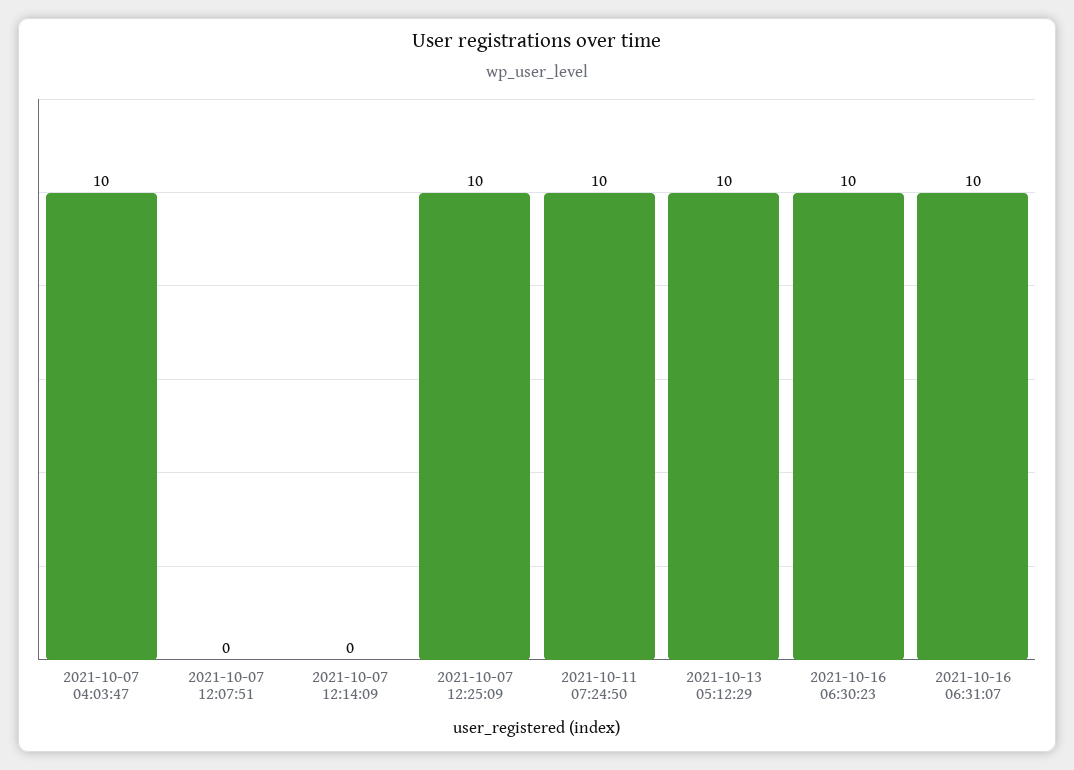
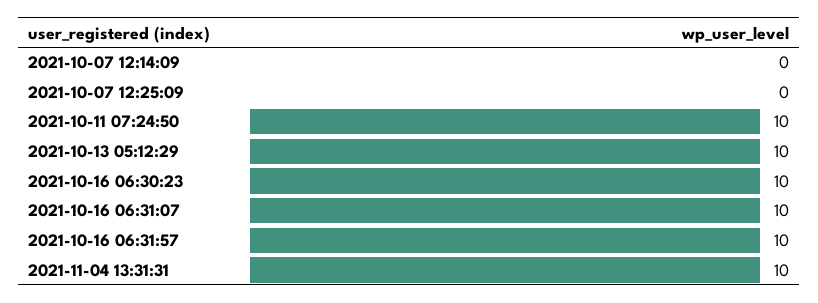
2021-10-07 04:03:47: 10 -> none
2021-10-07 12:07:51: 0 -> none
2021-10-07 12:25:09: 10 -> 0
2021-10-16 06:31:57: none -> 10
2021-11-04 13:31:31: none -> 10

